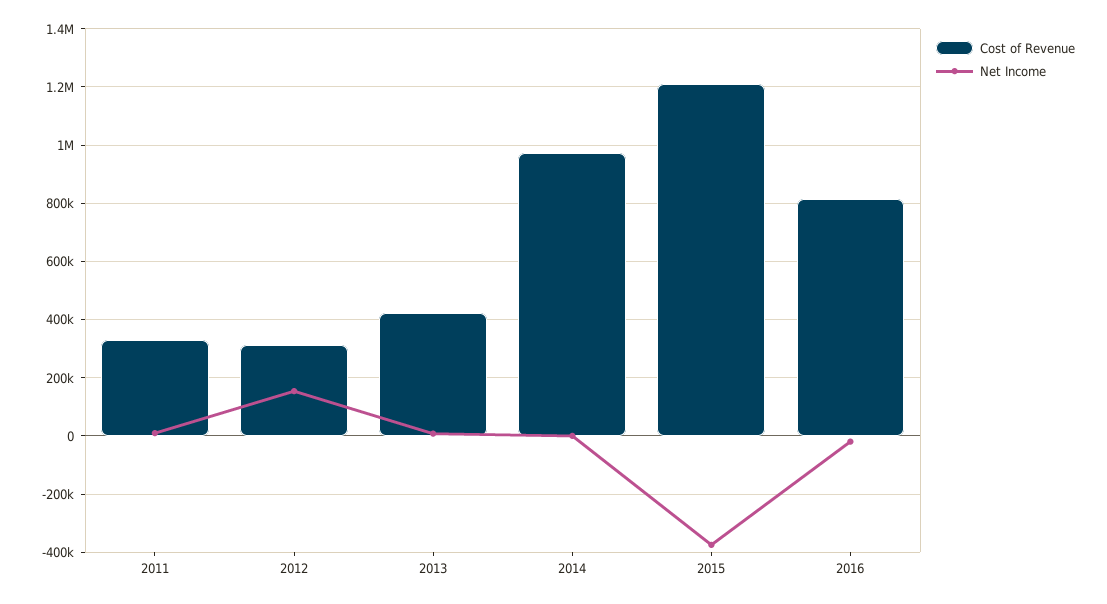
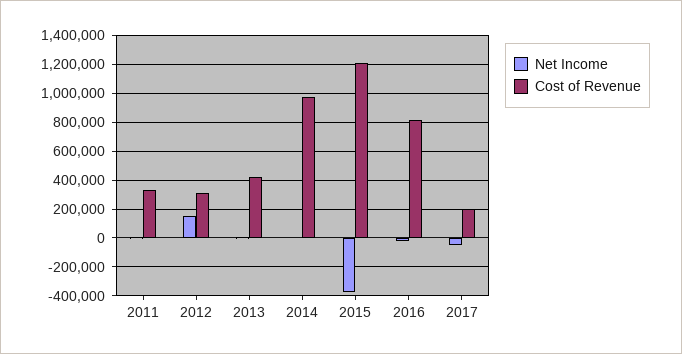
Net Income, 2017: none -> -50000
Cost of Revenue, 2017: none -> 200000

